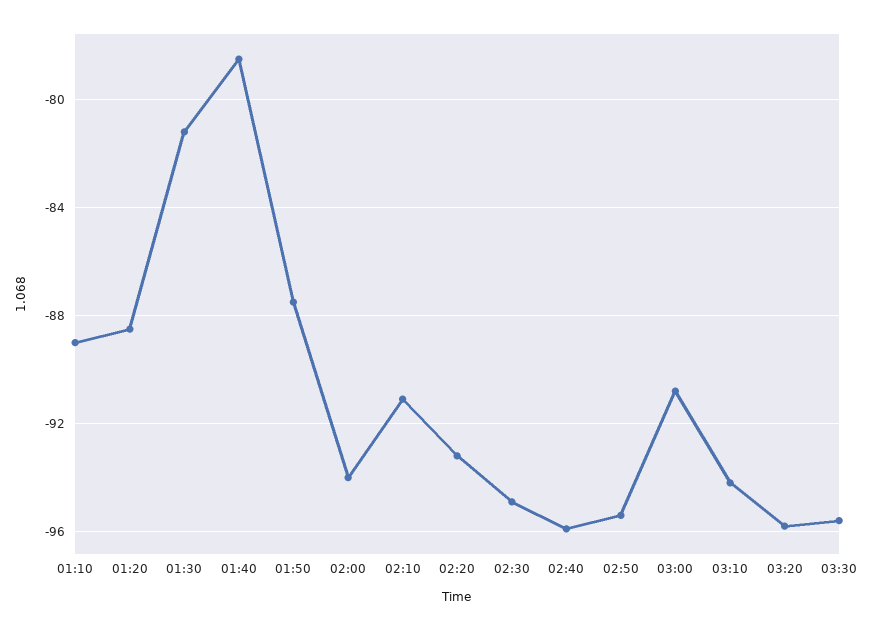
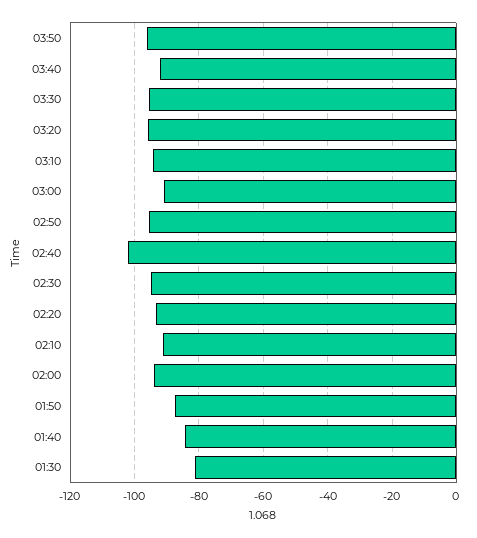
01:10: -89 -> none
01:20: -88.5 -> none
01:40: -78.5 -> -84
02:40: -96 -> -102
03:50: none -> -96
03:40: none -> -92

